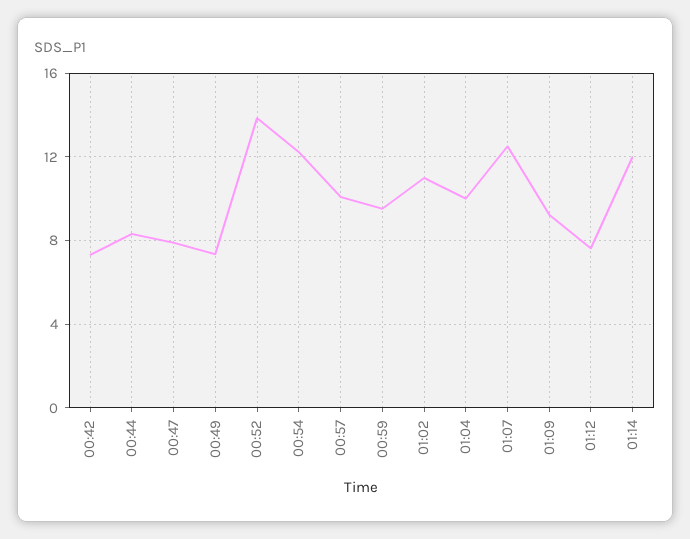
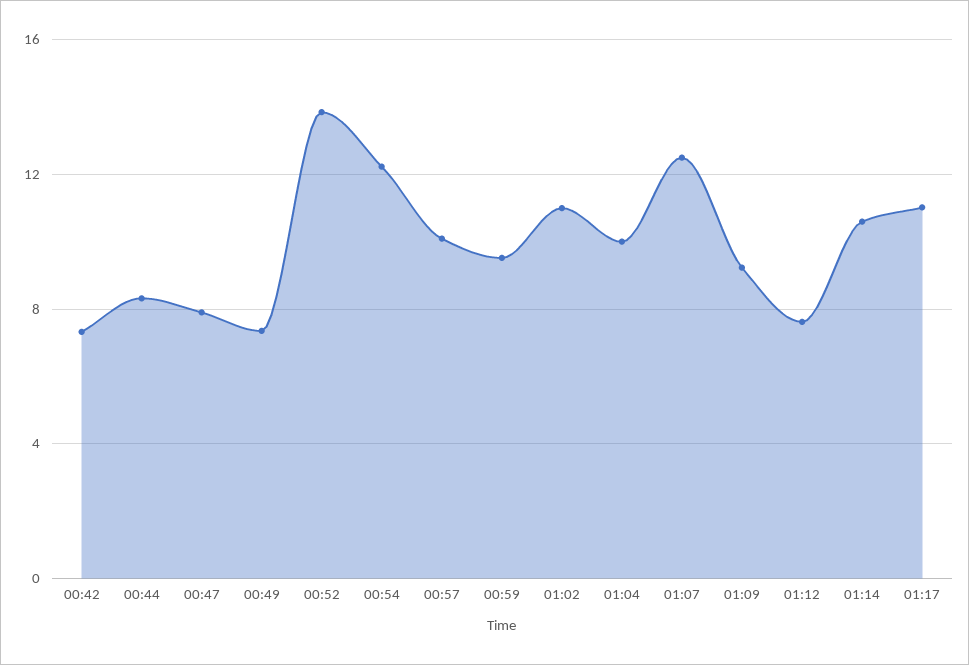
01:14: 12 -> 10.5
01:17: none -> 11

